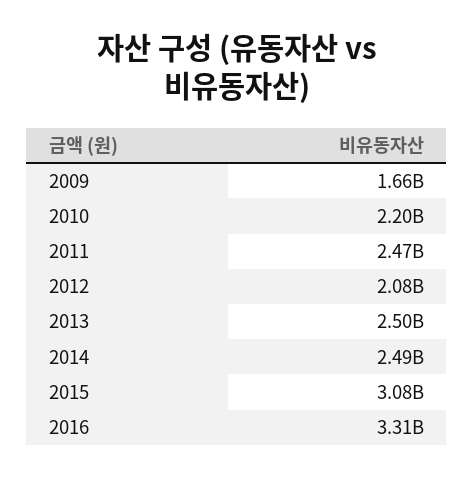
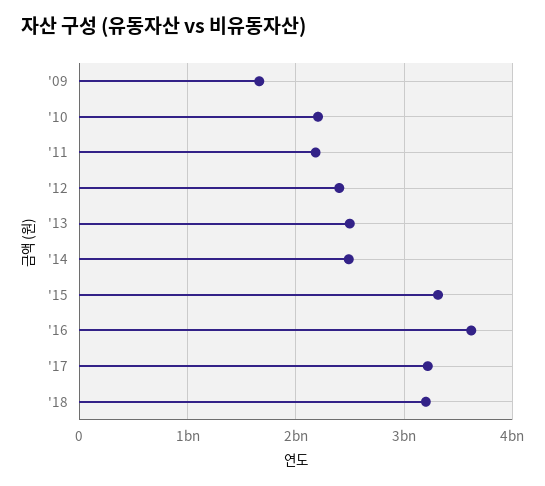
2011: 2470000000 -> 2200000000
2012: 2080000000 -> 2400000000
2015: 3080000000 -> 3300000000
2016: 3310000000 -> 3600000000
'17: none -> 3200000000
'18: none -> 3200000000

